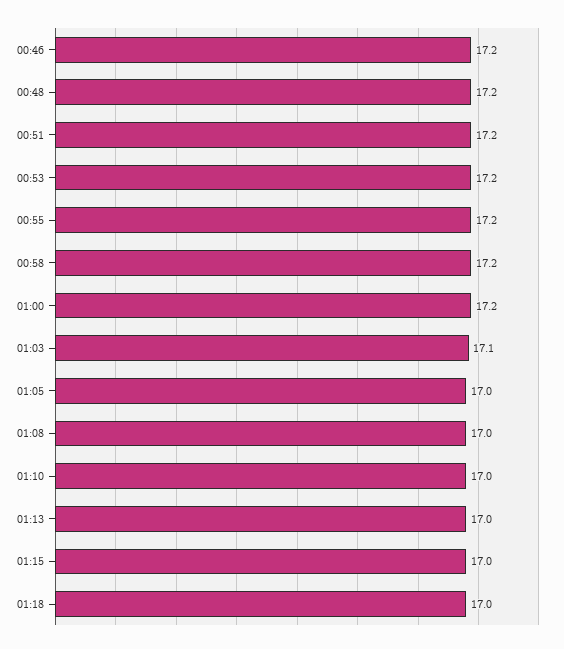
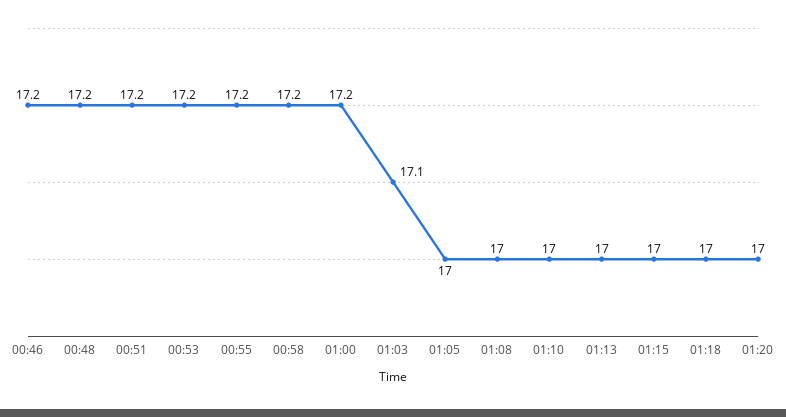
01:20: none -> 17

